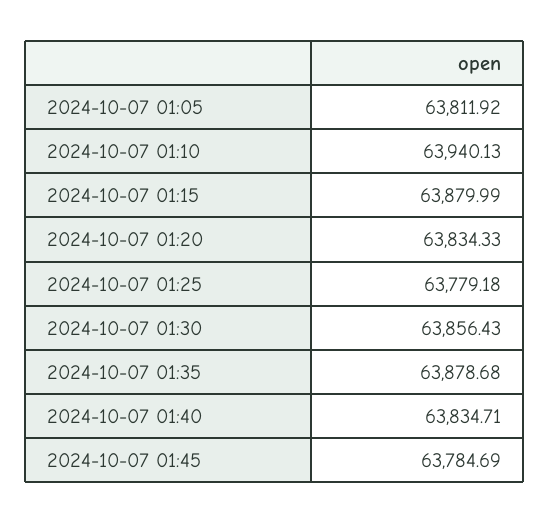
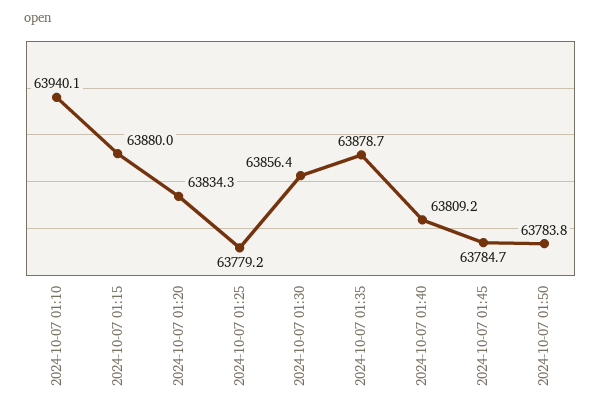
2024-10-07 01:05: 63811.92 -> none
2024-10-07 01:40: 63834.71 -> 63809.2
2024-10-07 01:50: none -> 63783.8

